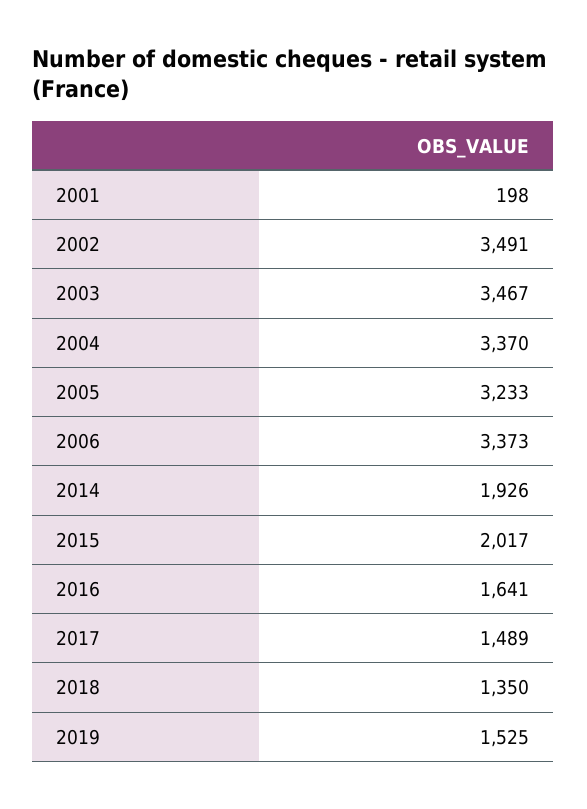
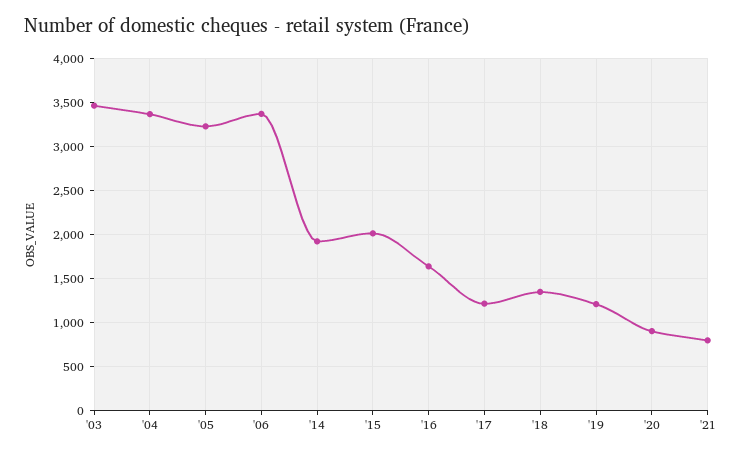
2001: 198 -> none
2002: 3491 -> none
2017: 1489 -> 1200
2019: 1525 -> 1200
'20: none -> 900
'21: none -> 800

